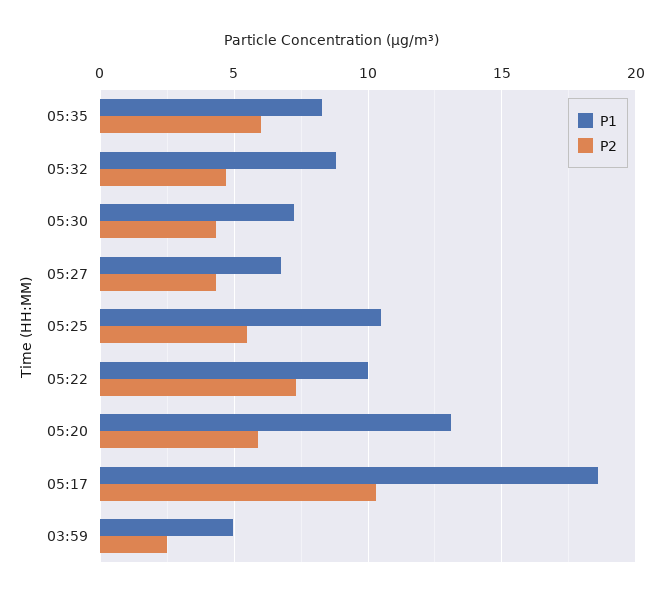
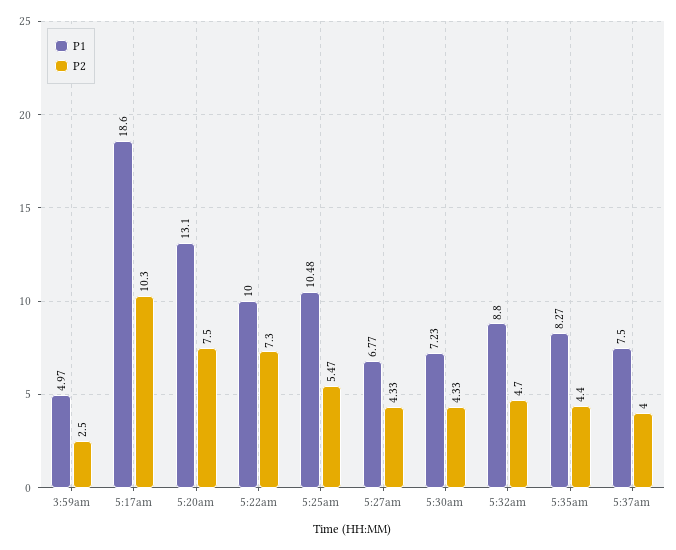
P2, 05:35: 6 -> 4.4
P2, 05:20: 6 -> 7.5
P1, 5:37am: none -> 7.5
P2, 5:37am: none -> 4

